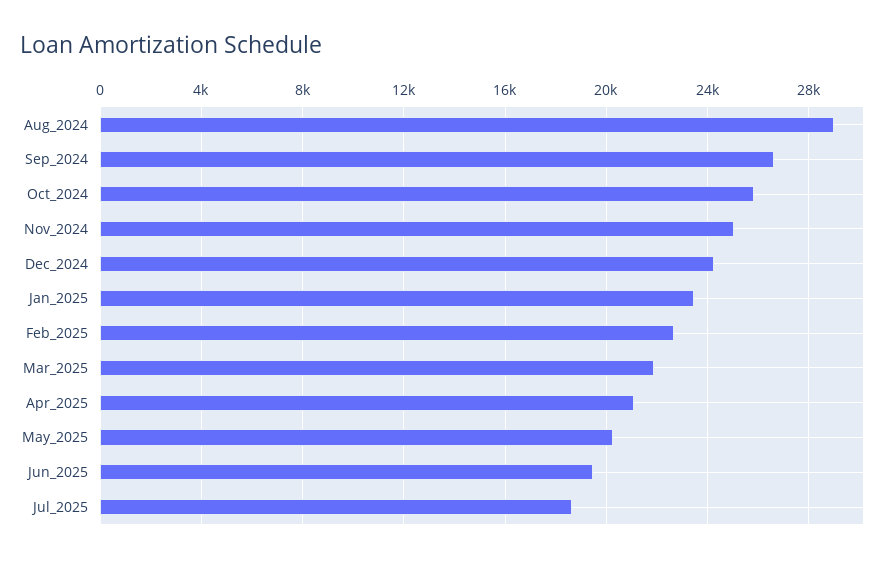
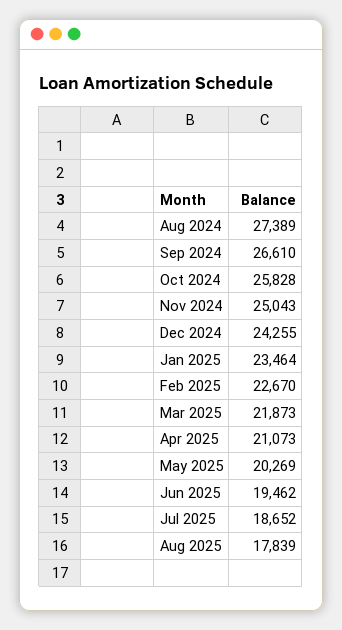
Aug_2024: 29000 -> 27389
Aug 2025: none -> 17839

